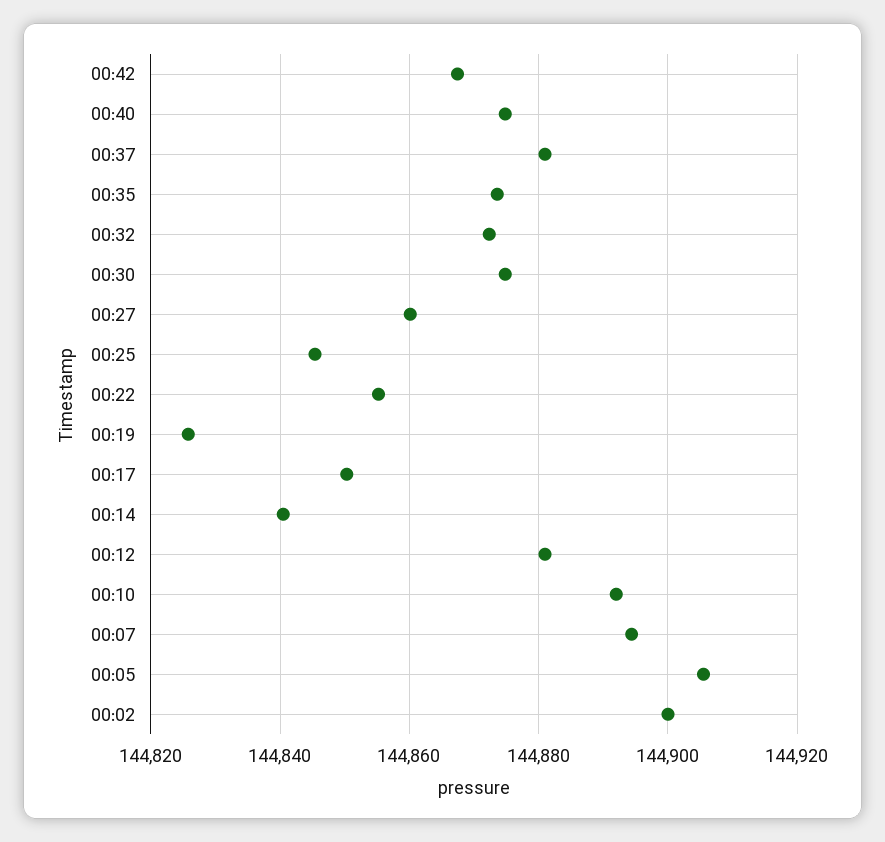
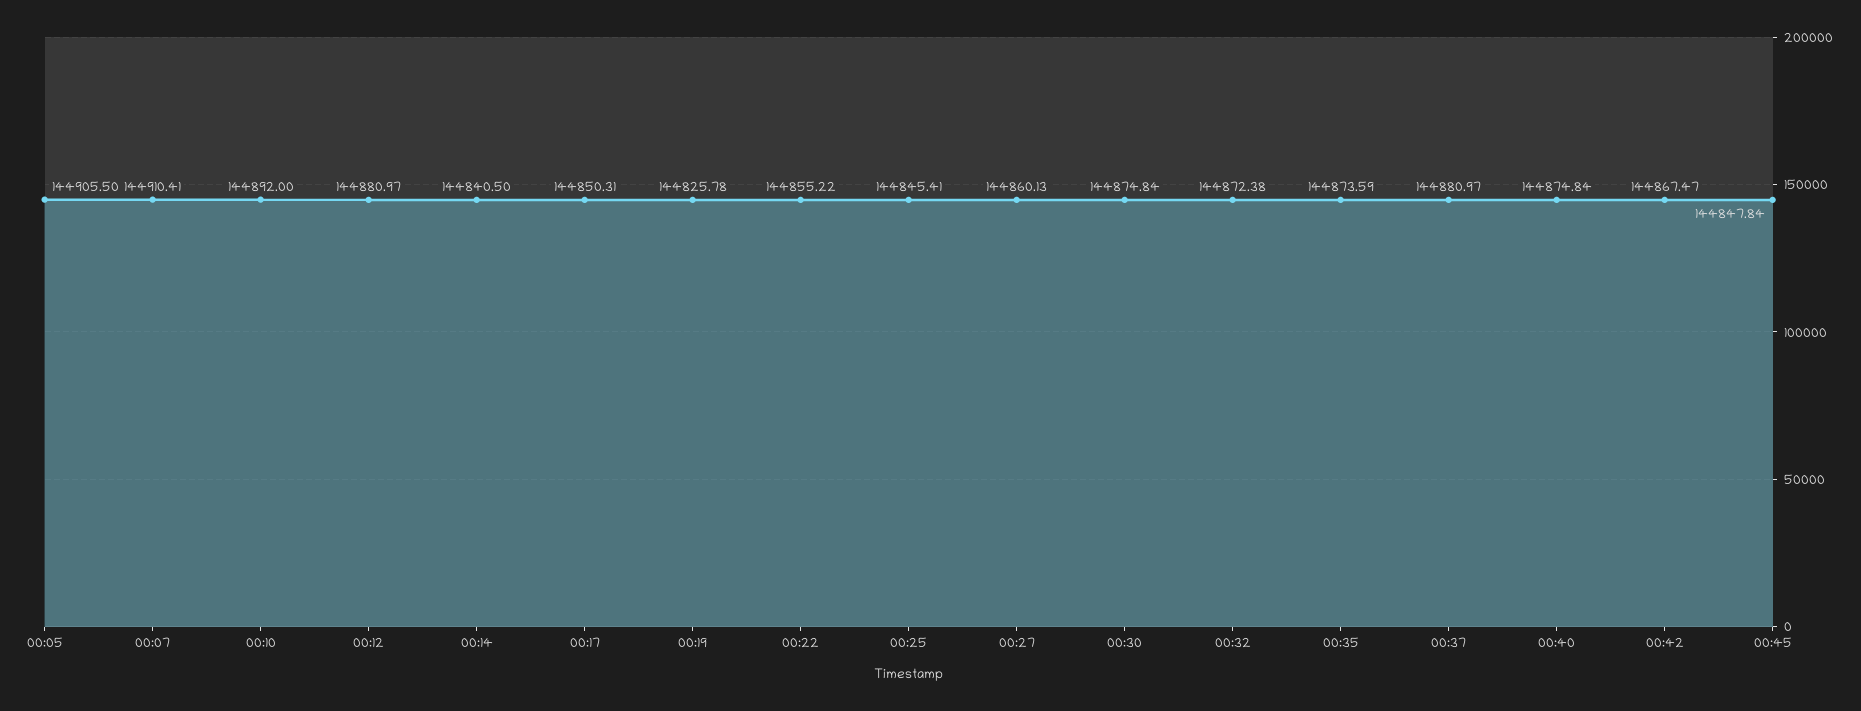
00:07: 144894 -> 144910.41
00:02: 144900 -> none
00:45: none -> 144847.84

